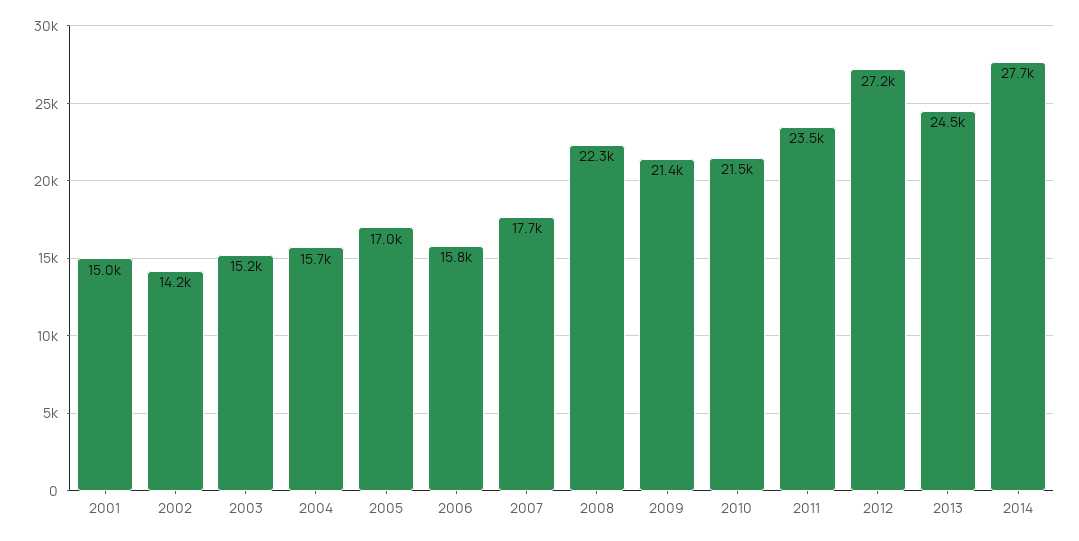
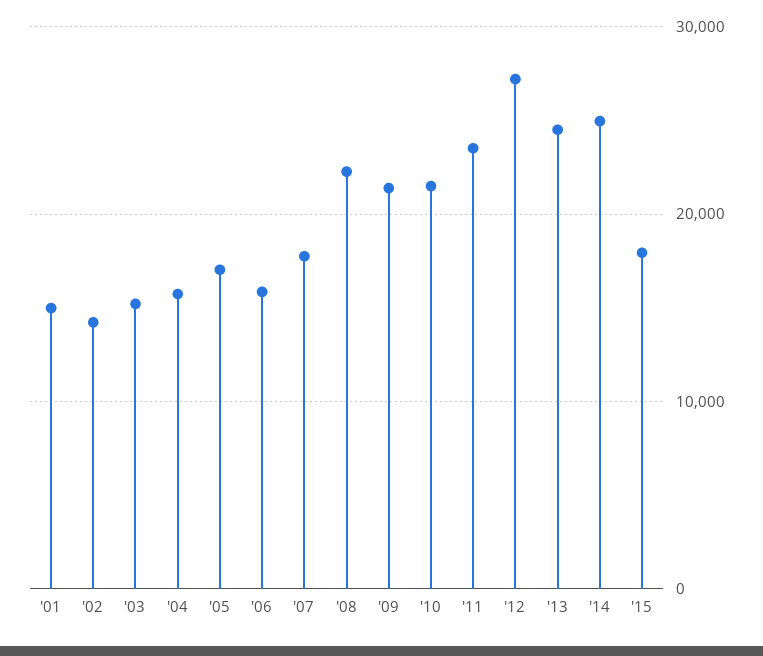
2014: 27700 -> 25000
'15: none -> 18000

